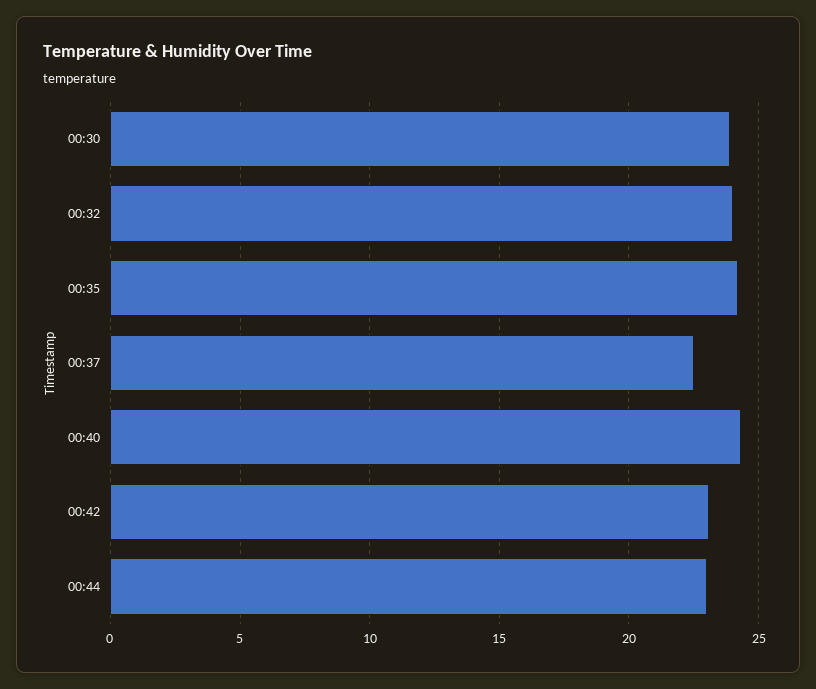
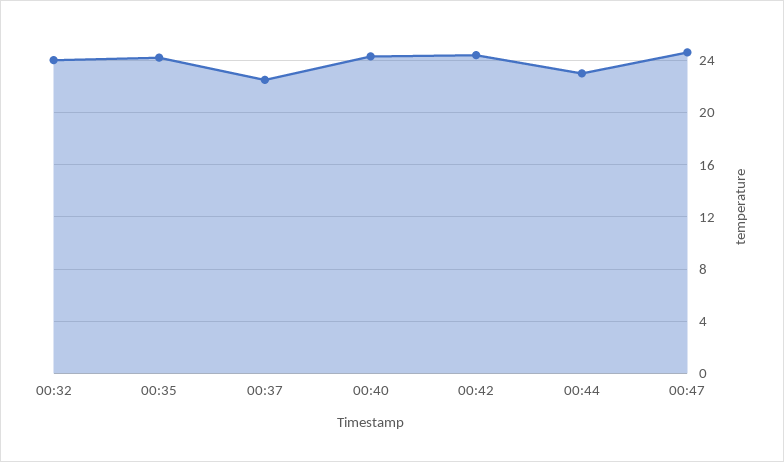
00:30: 24 -> none
00:42: 23 -> 24.5
00:47: none -> 24.5

